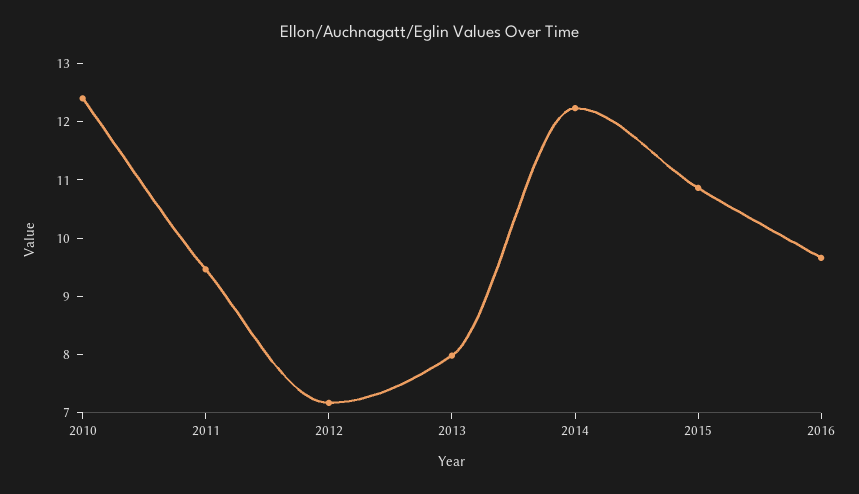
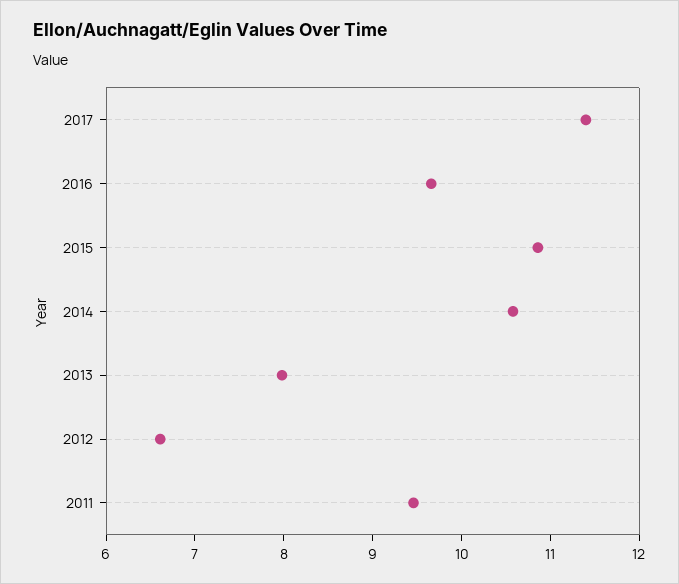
2010: 12.4 -> none
2012: 7.2 -> 6.6
2014: 12.2 -> 10.6
2017: none -> 11.4

